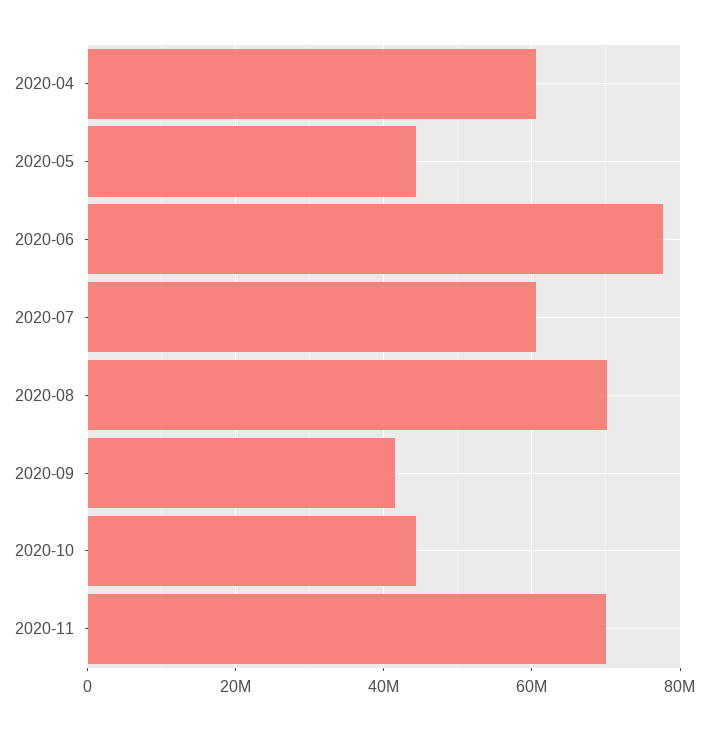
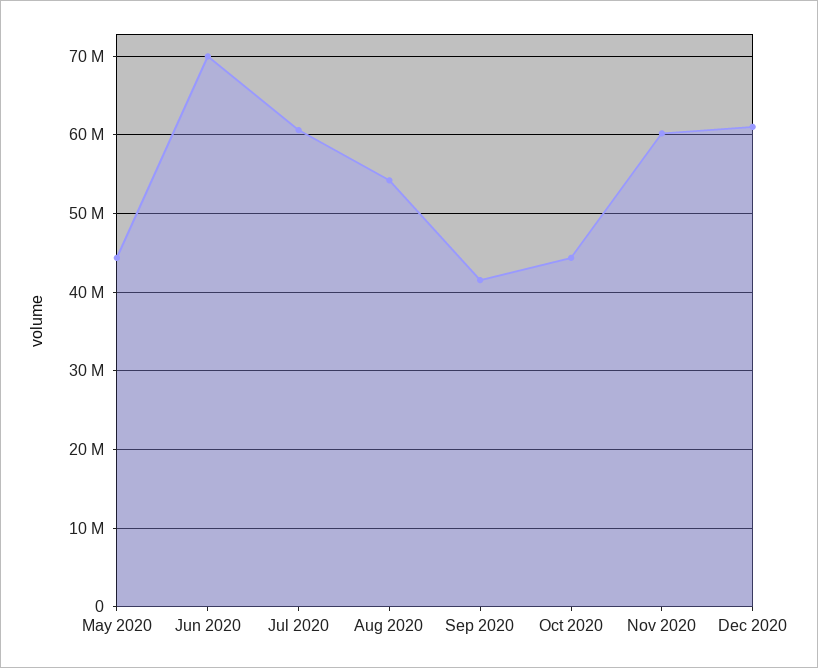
2020-04: 60000000 -> none
2020-06: 78000000 -> 70000000
2020-08: 70000000 -> 54000000
2020-11: 70000000 -> 60000000
Dec 2020: none -> 61000000

